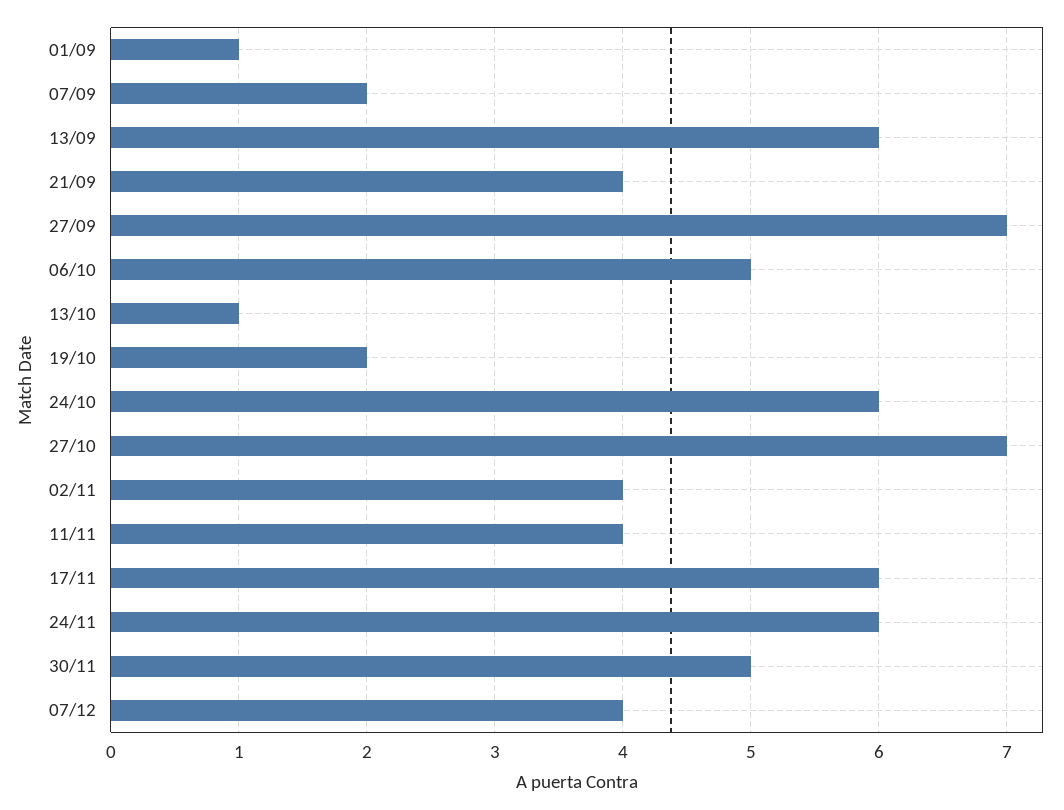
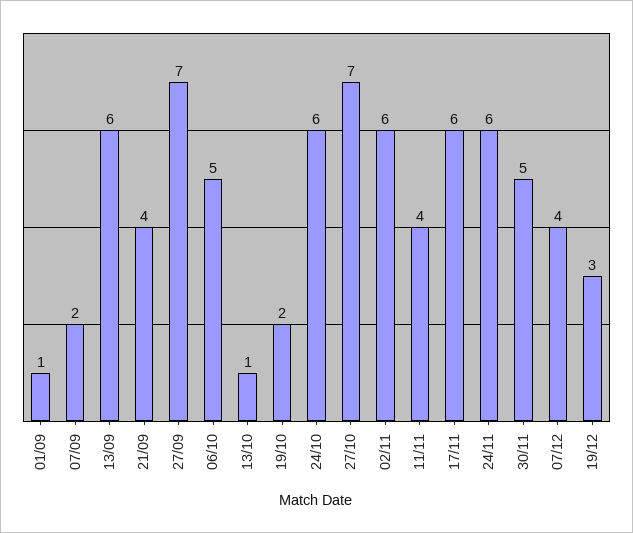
02/11: 4 -> 6
19/12: none -> 3

